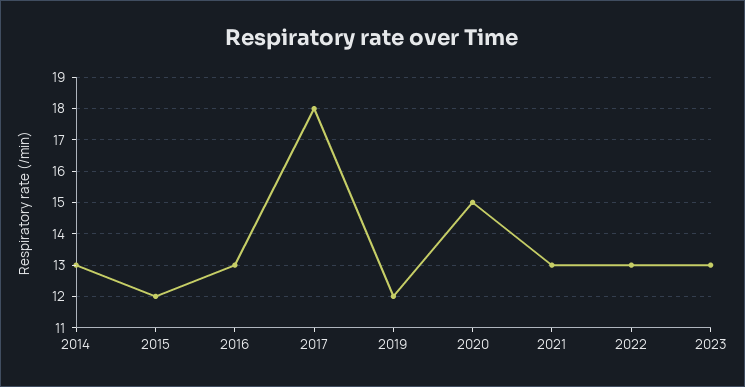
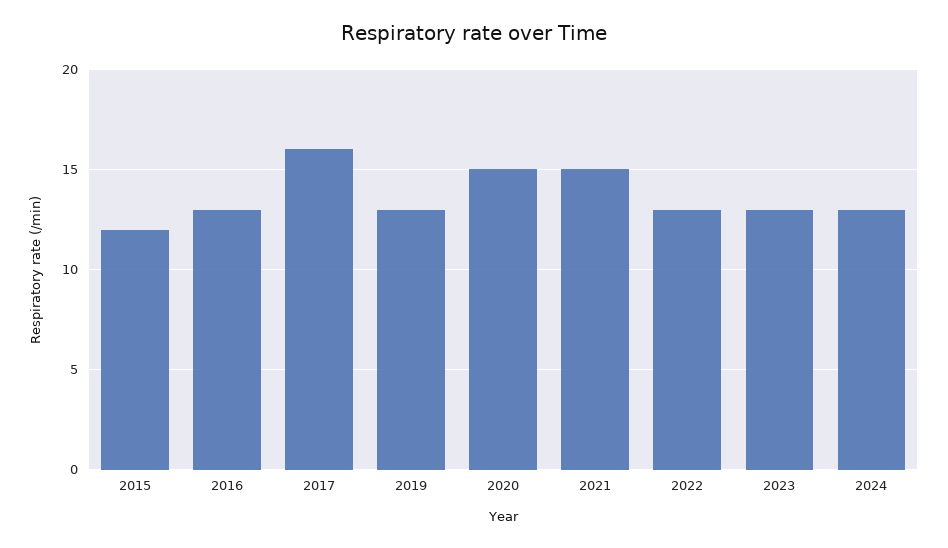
2014: 13 -> none
2017: 18 -> 16
2019: 12 -> 13
2021: 13 -> 15
2024: none -> 13

